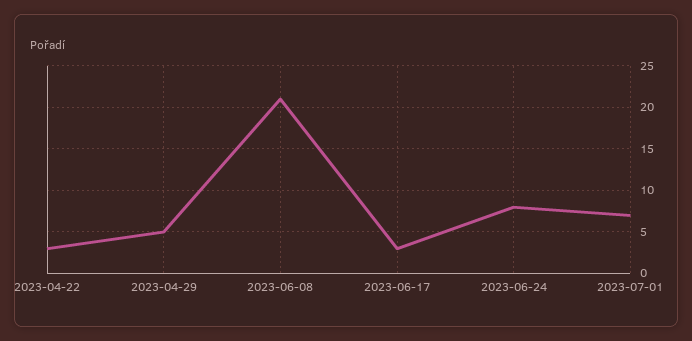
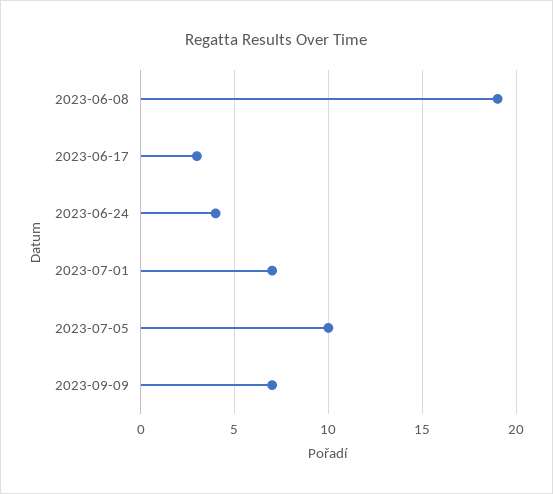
2023-04-22: 3 -> none
2023-04-29: 5 -> none
2023-06-08: 21 -> 19
2023-06-24: 8 -> 4
2023-07-05: none -> 10
2023-09-09: none -> 7

